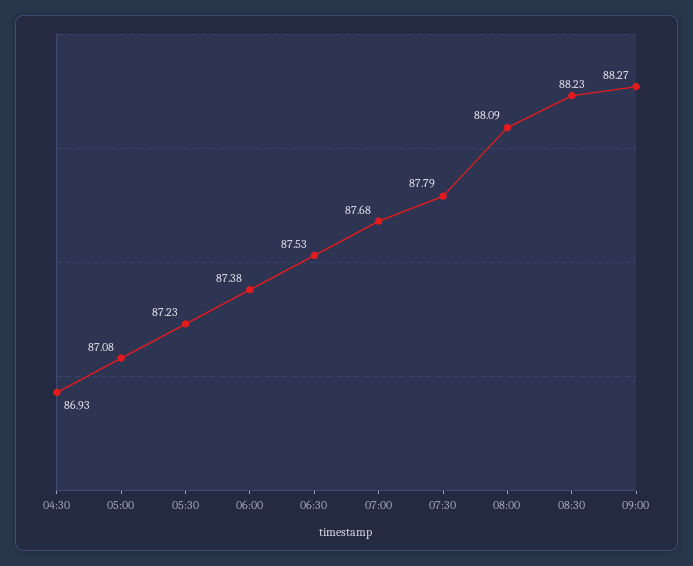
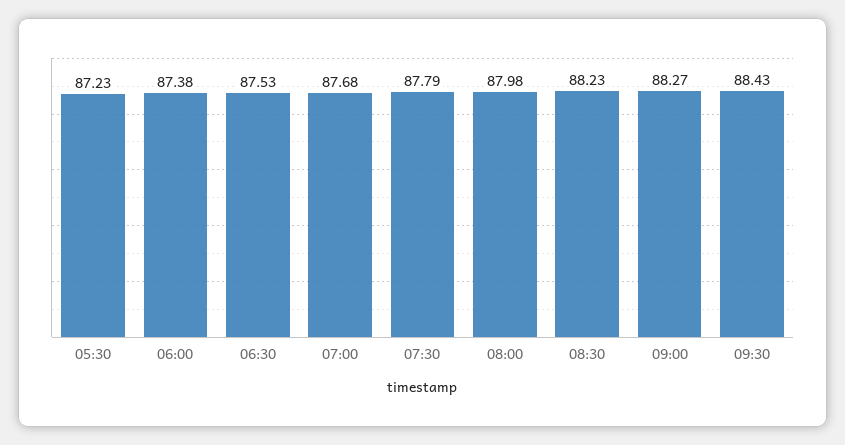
04:30: 86.93 -> none
05:00: 87.08 -> none
08:00: 88.09 -> 87.98
09:30: none -> 88.43

